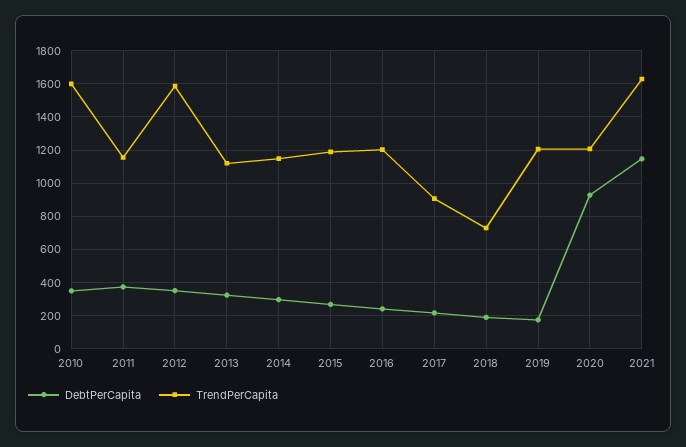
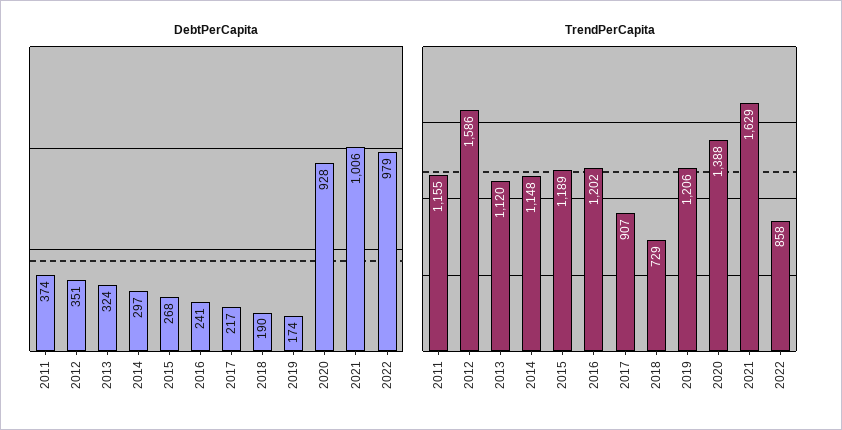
DebtPerCapita, 2010: 350 -> none
TrendPerCapita, 2010: 1600 -> none
TrendPerCapita, 2020: 1200 -> 1388
DebtPerCapita, 2021: 1150 -> 1006
DebtPerCapita, 2022: none -> 979
TrendPerCapita, 2022: none -> 858

